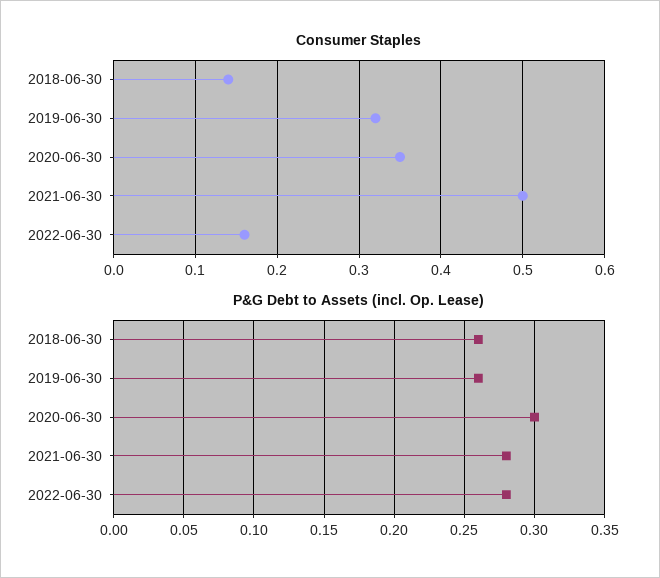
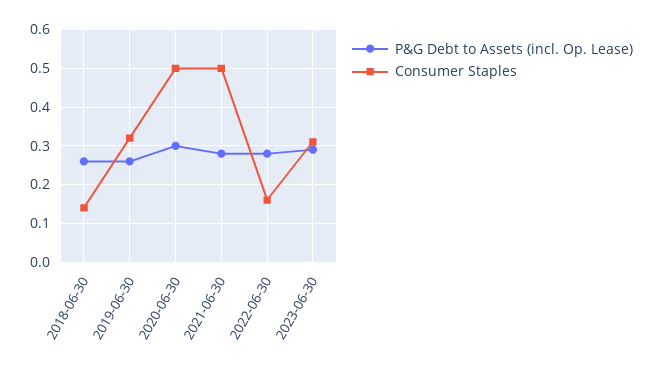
Consumer Staples, 2020-06-30: 0.35 -> 0.5
P&G Debt to Assets (incl. Op. Lease), 2023-06-30: none -> 0.3
Consumer Staples, 2023-06-30: none -> 0.3

